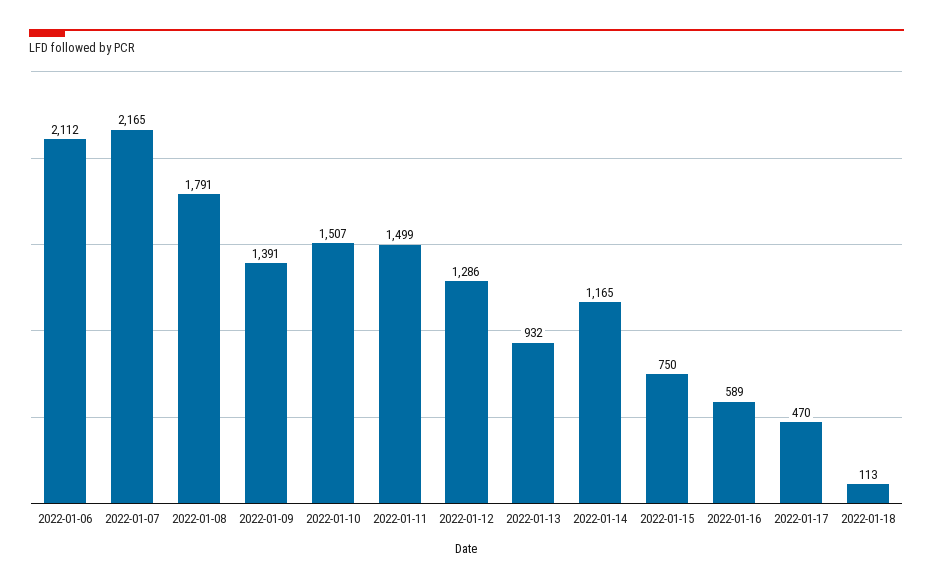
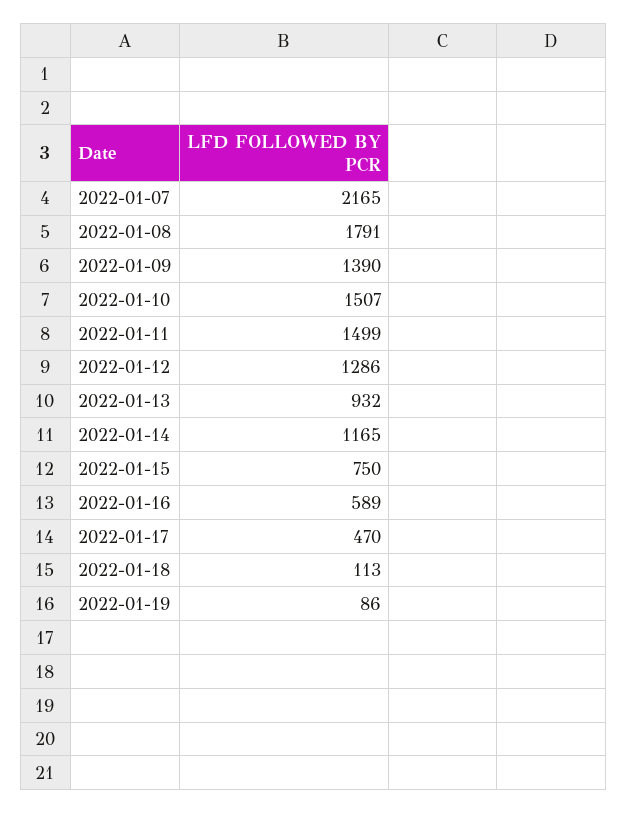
2022-01-06: 2112 -> none
2022-01-09: 1391 -> 1390
2022-01-19: none -> 86

